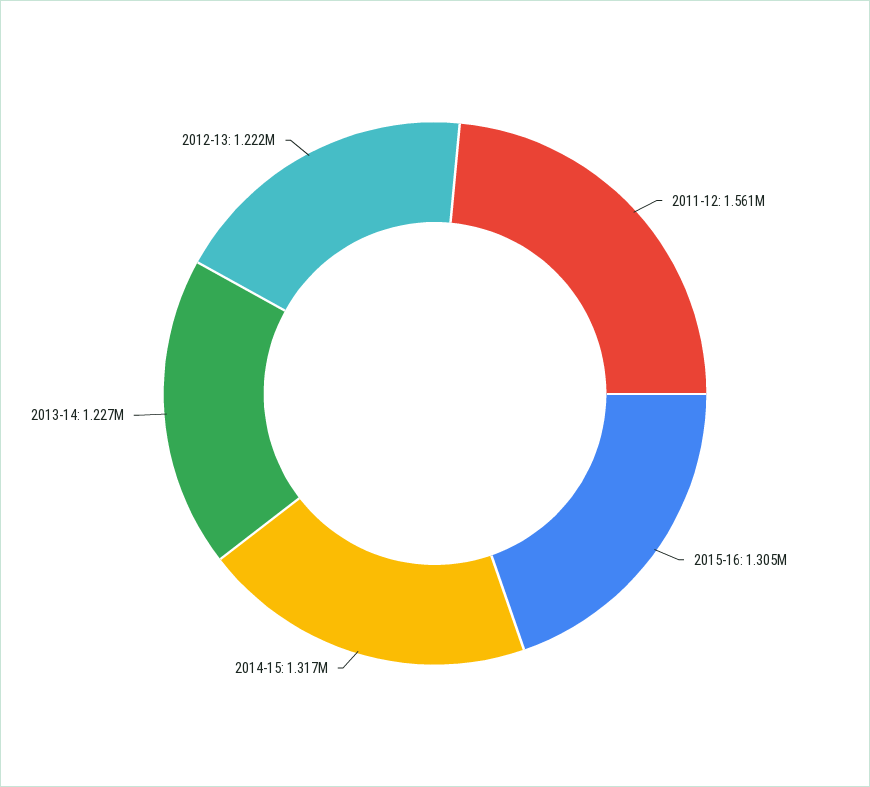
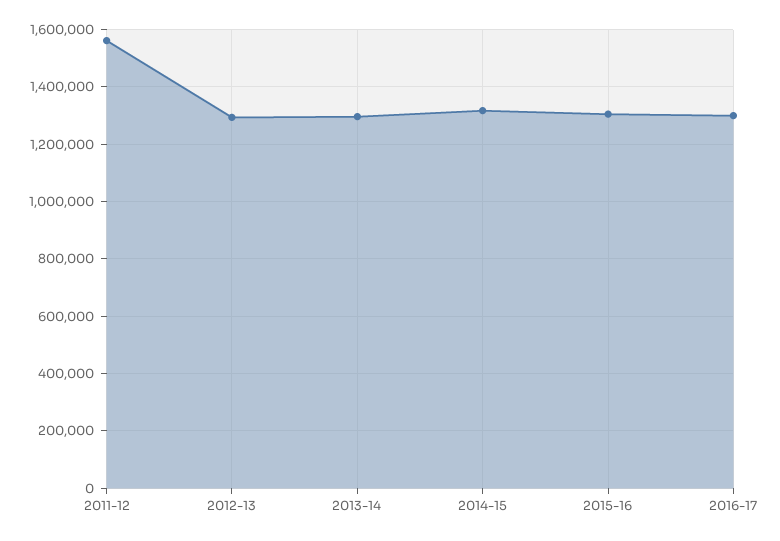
2013-14: 1227000 -> 1300000
2012-13: 1222000 -> 1300000
2016-17: none -> 1300000

